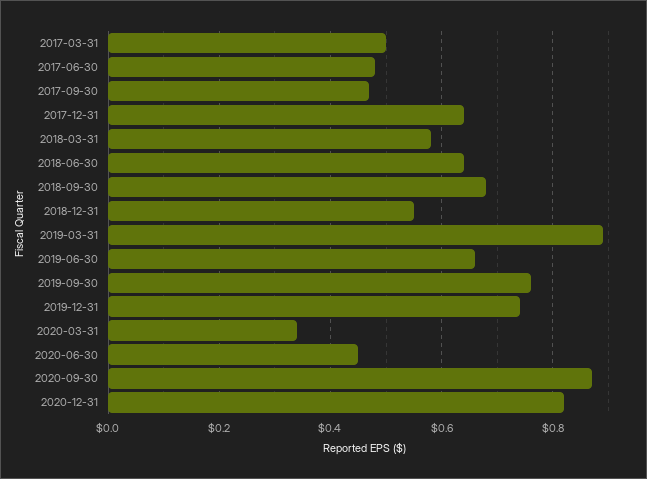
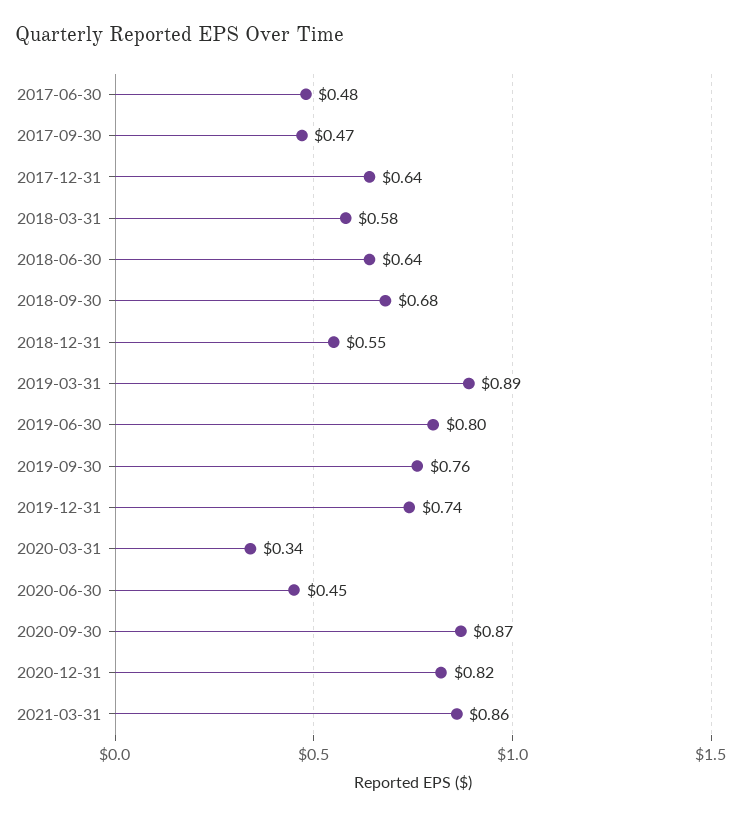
2017-03-31: 0.5 -> none
2019-06-30: 0.65 -> 0.8
2021-03-31: none -> 0.86

